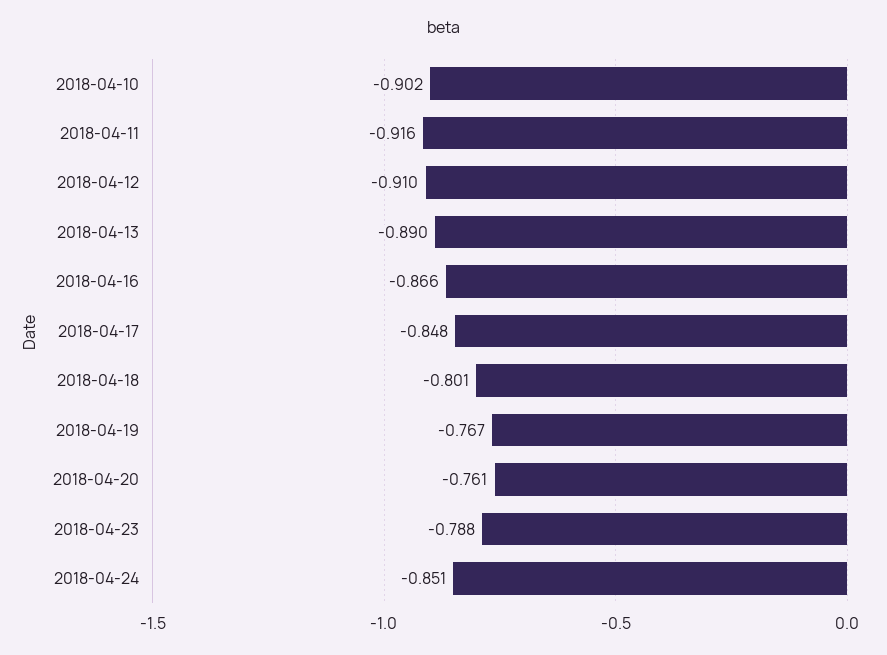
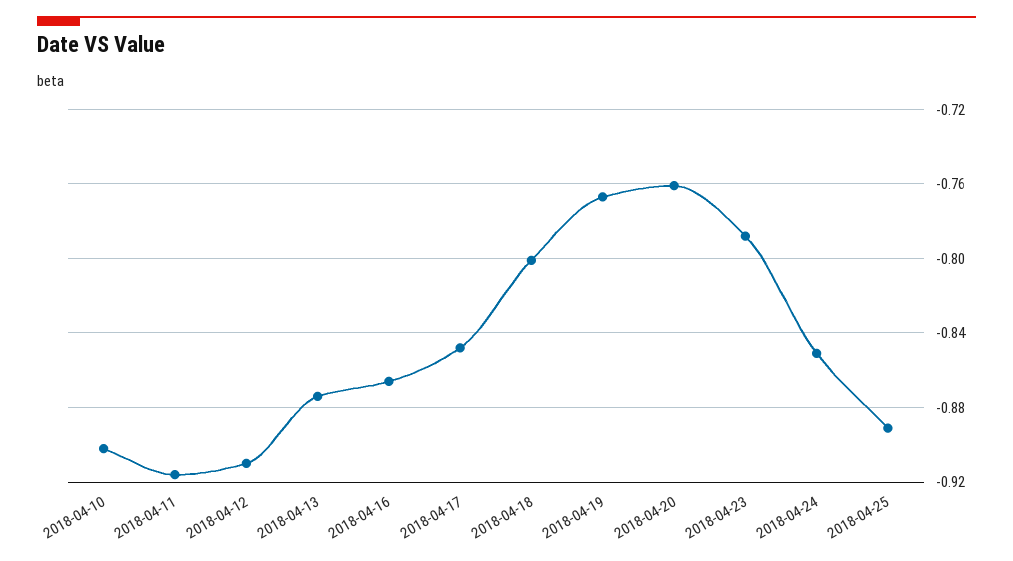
2018-04-13: -0.89 -> -0.875
2018-04-25: none -> -0.89

